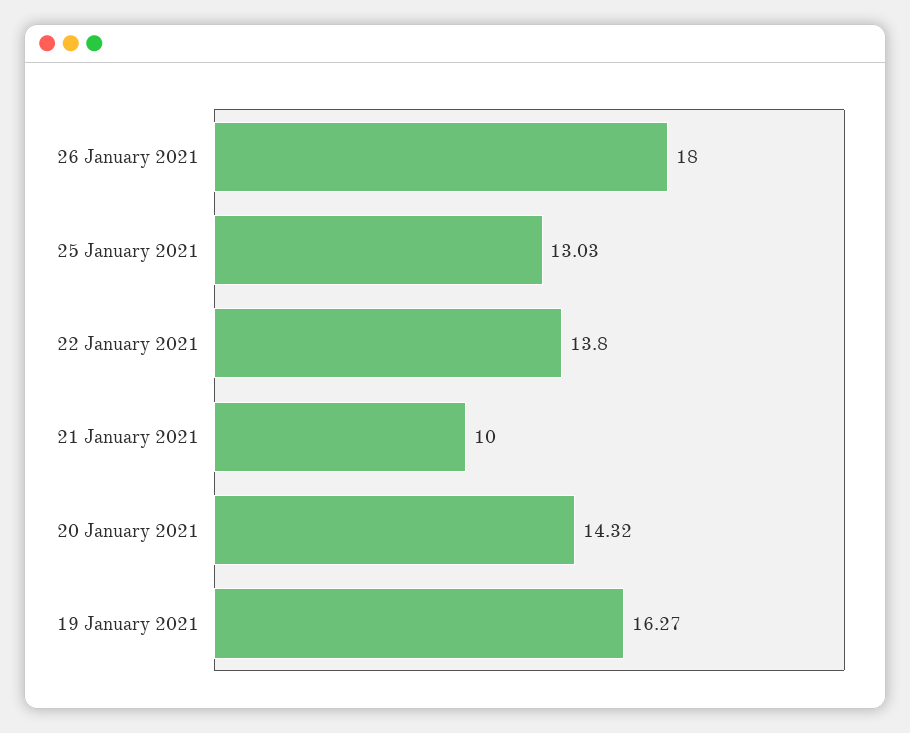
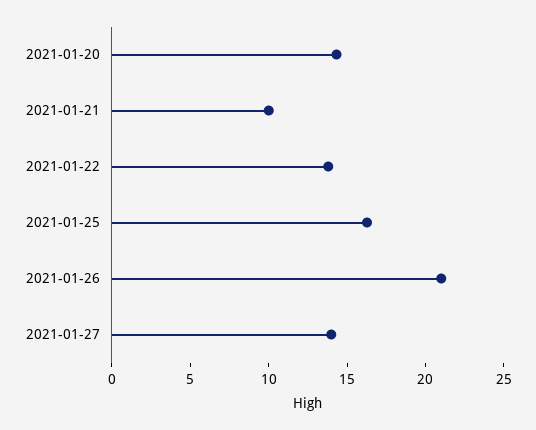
26 January 2021: 18 -> 21
25 January 2021: 13.03 -> 16
19 January 2021: 16.27 -> none
2021-01-27: none -> 14

